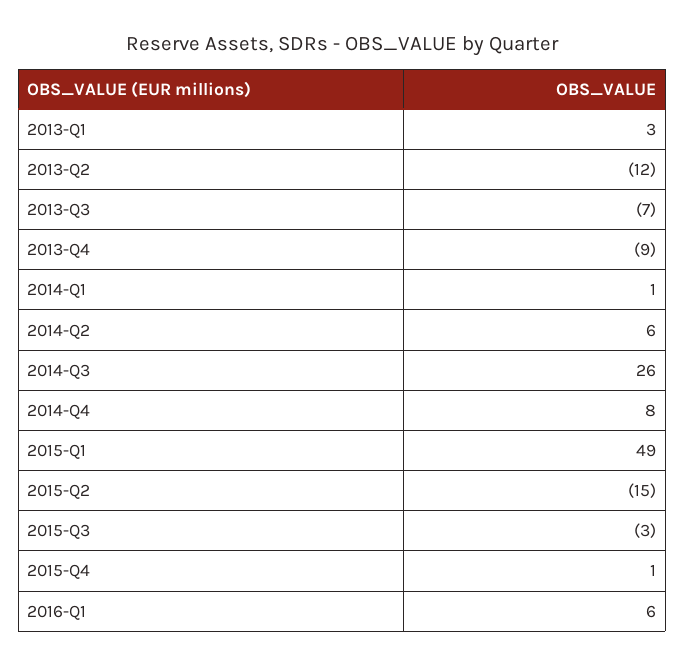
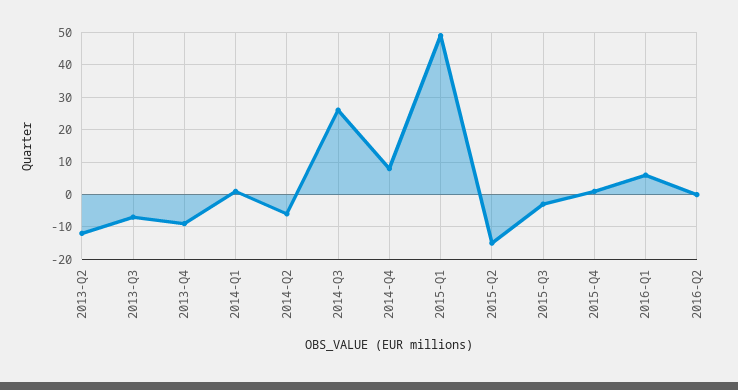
2013-Q1: 3 -> none
2014-Q2: 6 -> -5
2016-Q2: none -> 0

